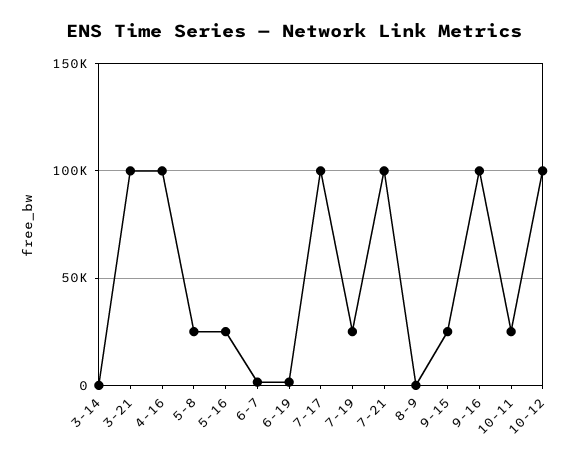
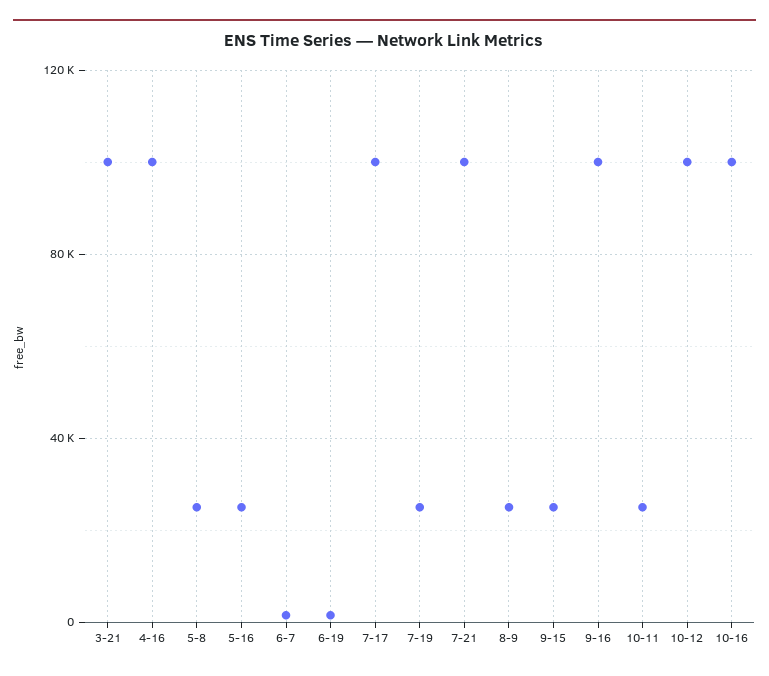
3-14: 0 -> none
8-9: 0 -> 25000
10-16: none -> 100000

